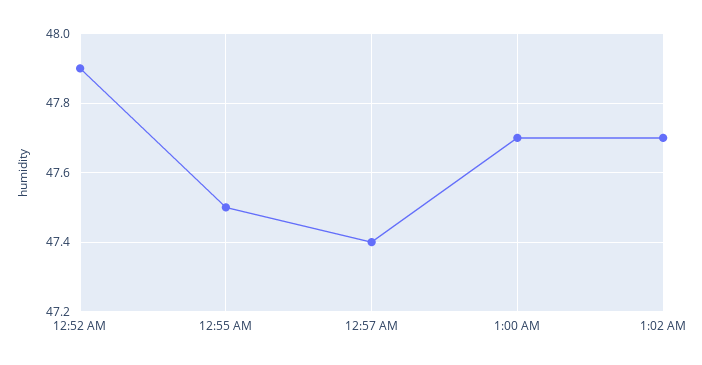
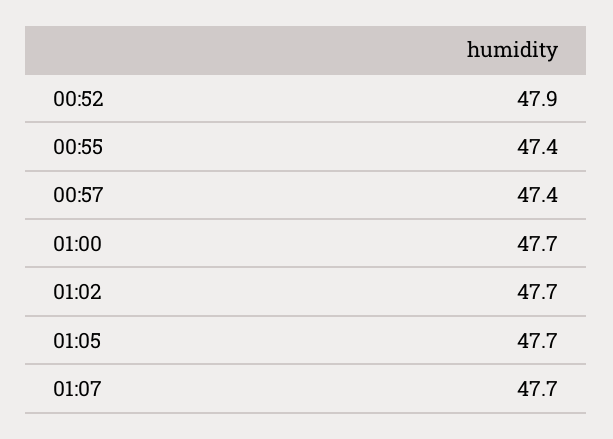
12:55 AM: 47.5 -> 47.4
01:05: none -> 47.7
01:07: none -> 47.7

